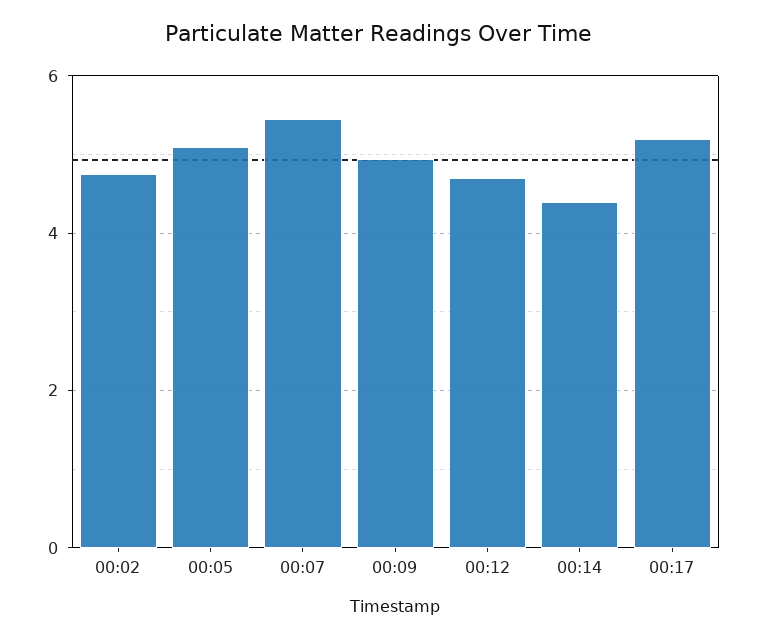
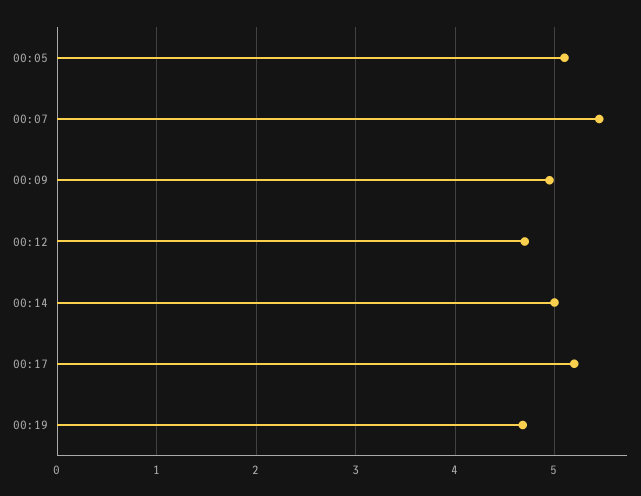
00:02: 4.8 -> none
00:14: 4.4 -> 5
00:19: none -> 4.7

